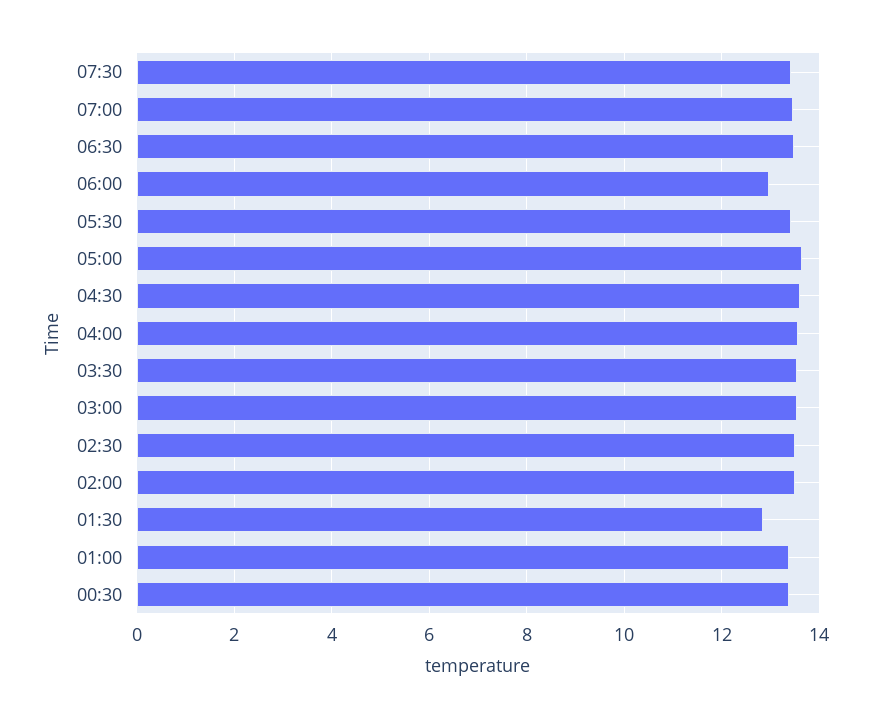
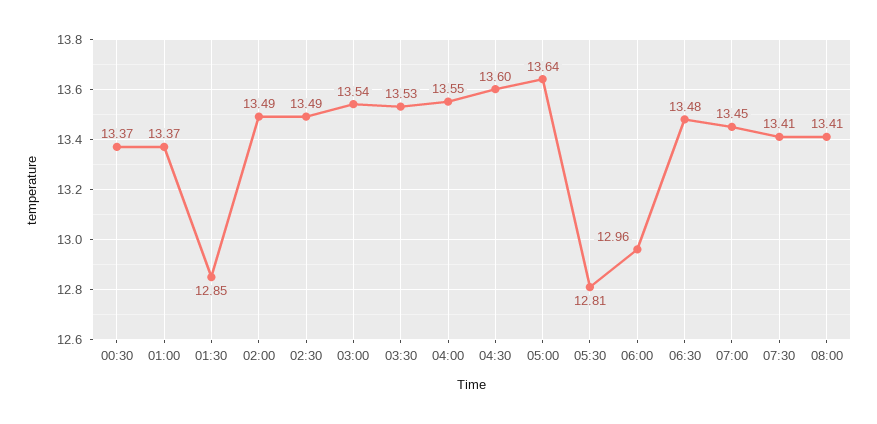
05:30: 13.4 -> 12.81
08:00: none -> 13.41

